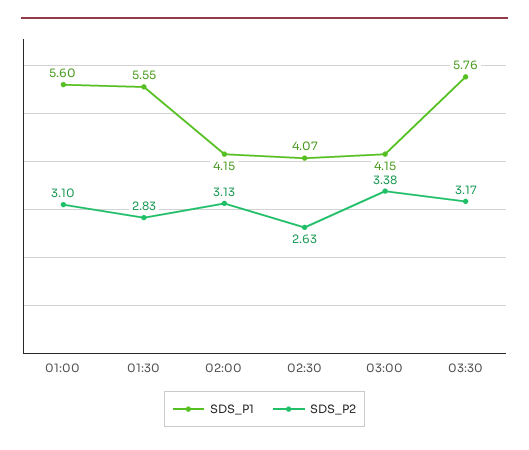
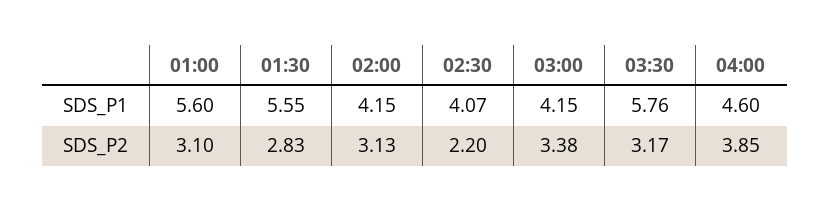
SDS_P2, 02:30: 2.63 -> 2.2
SDS_P1, 04:00: none -> 4.6
SDS_P2, 04:00: none -> 3.85

